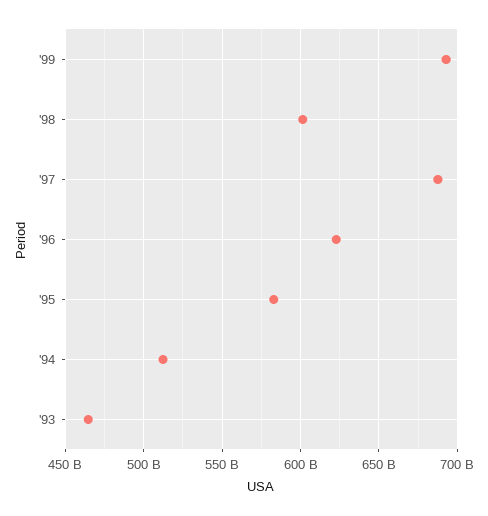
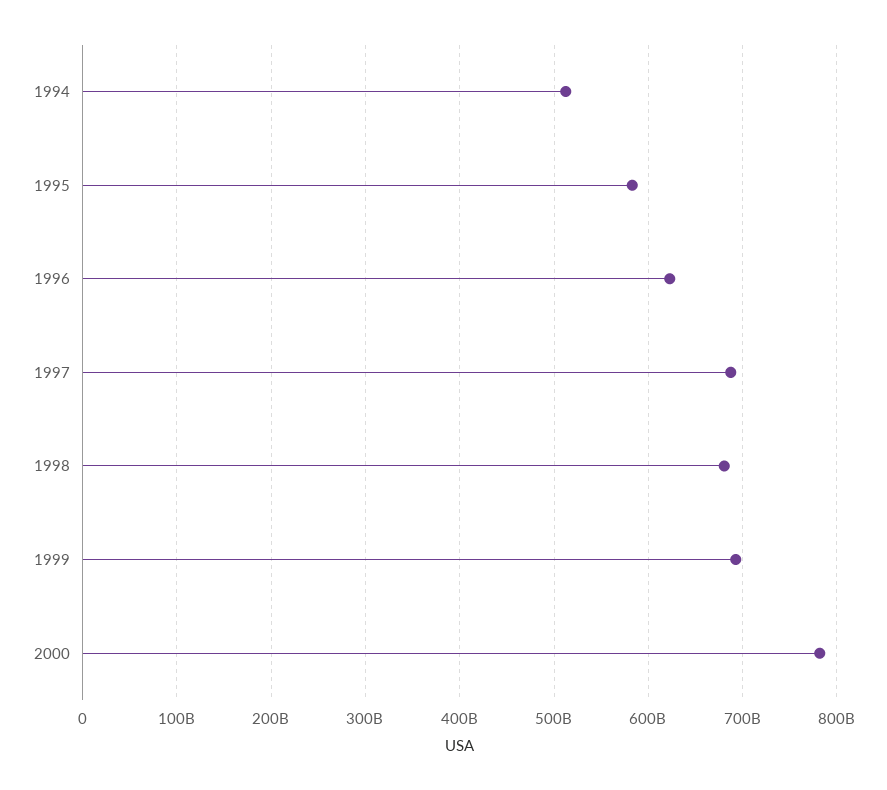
'98: 600000000000 -> 680000000000
'93: 465000000000 -> none
2000: none -> 780000000000

